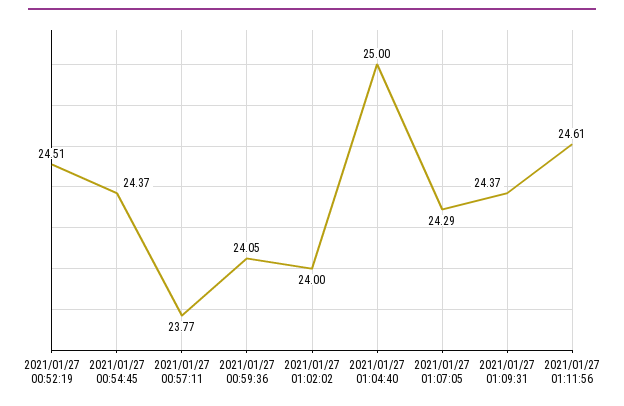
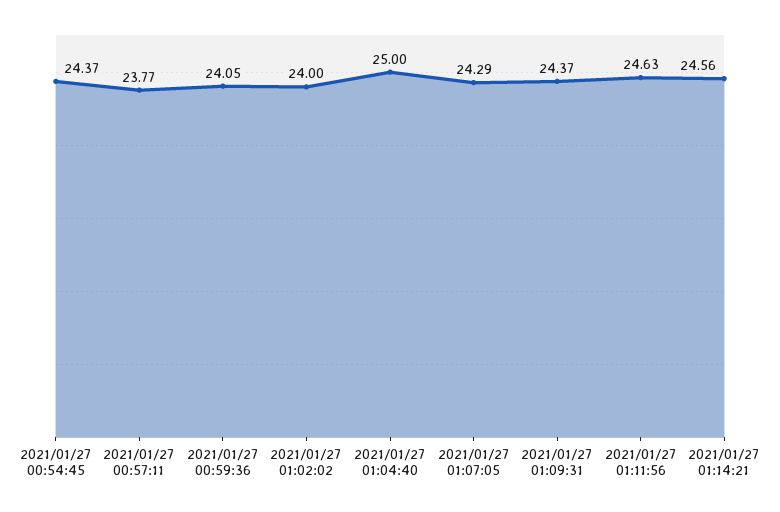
2021/01/27 00:52:19: 24.51 -> none
2021/01/27 01:11:56: 24.61 -> 24.63
2021/01/27 01:14:21: none -> 24.56

